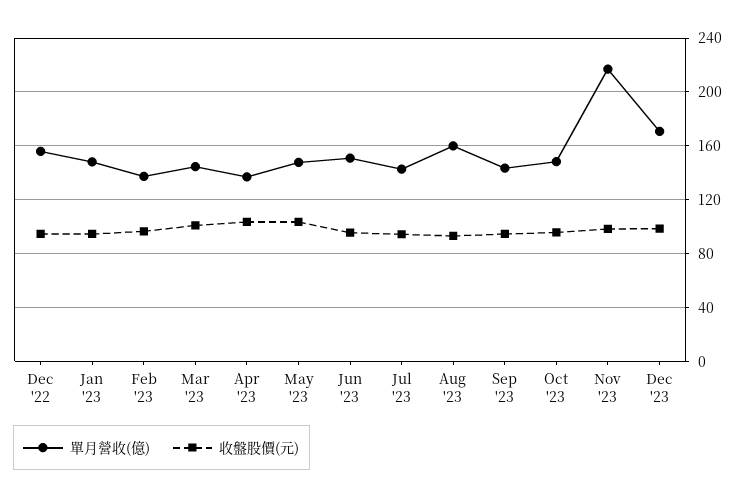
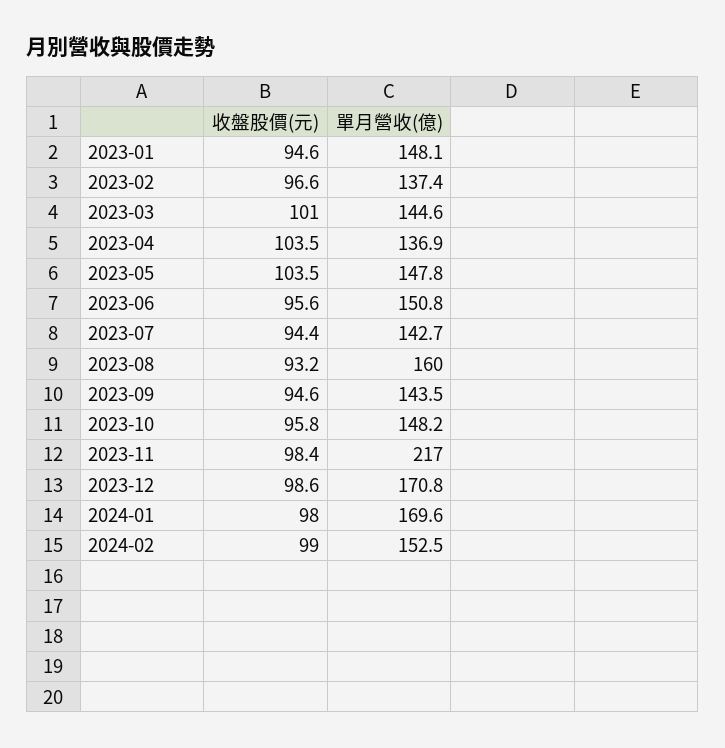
單月營收(億), Dec '22: 155 -> none
收盤股價(元), Dec '22: 95 -> none
收盤股價(元), 2024-01: none -> 98
單月營收(億), 2024-01: none -> 169.6
收盤股價(元), 2024-02: none -> 99
單月營收(億), 2024-02: none -> 152.5

